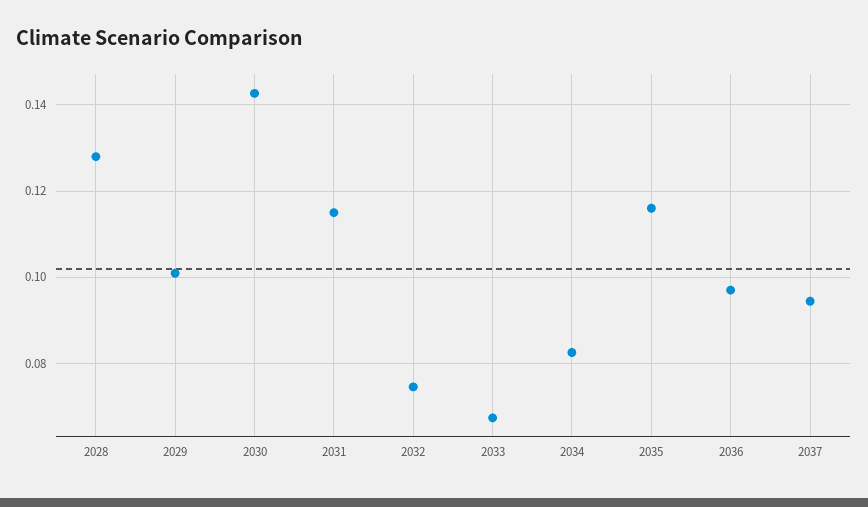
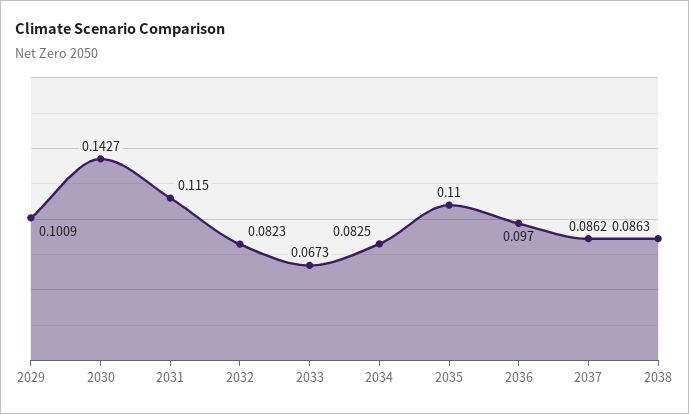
2028: 0.128 -> none
2032: 0.074 -> 0.0823
2035: 0.116 -> 0.11
2037: 0.094 -> 0.0862
2038: none -> 0.0863

